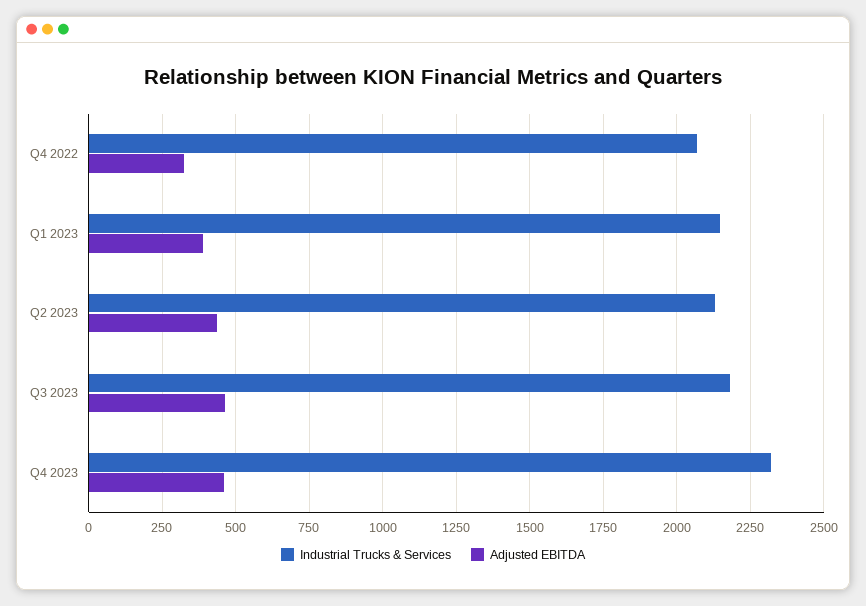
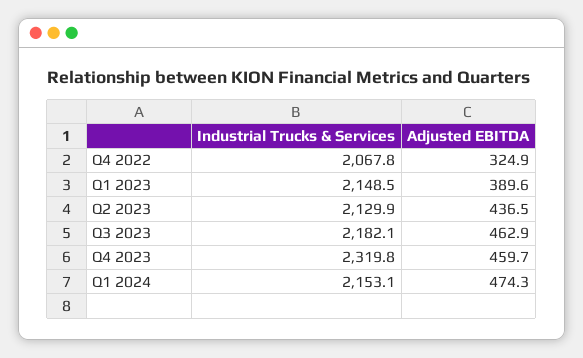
Industrial Trucks & Services, Q1 2024: none -> 2153.1
Adjusted EBITDA, Q1 2024: none -> 474.3

